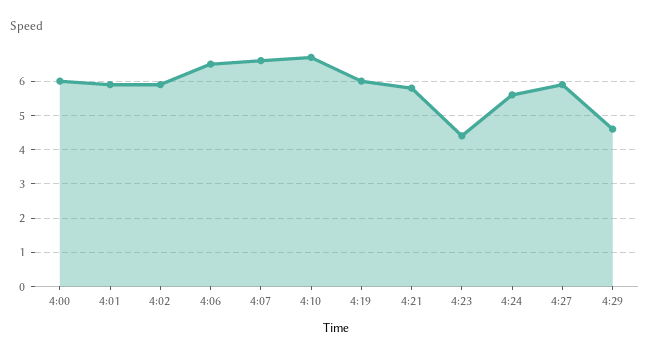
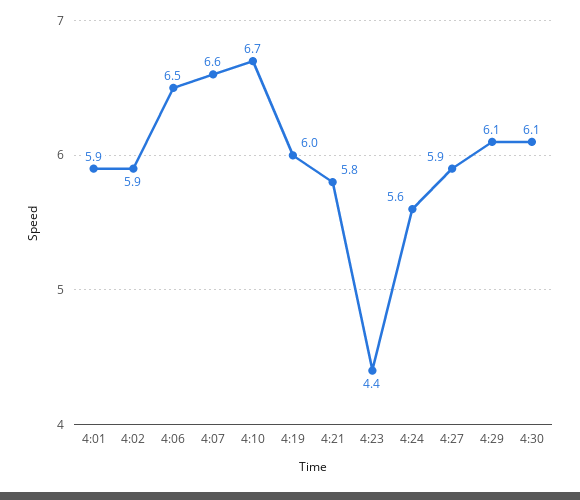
4:00: 6 -> none
4:29: 4.5 -> 6.1
4:30: none -> 6.1

